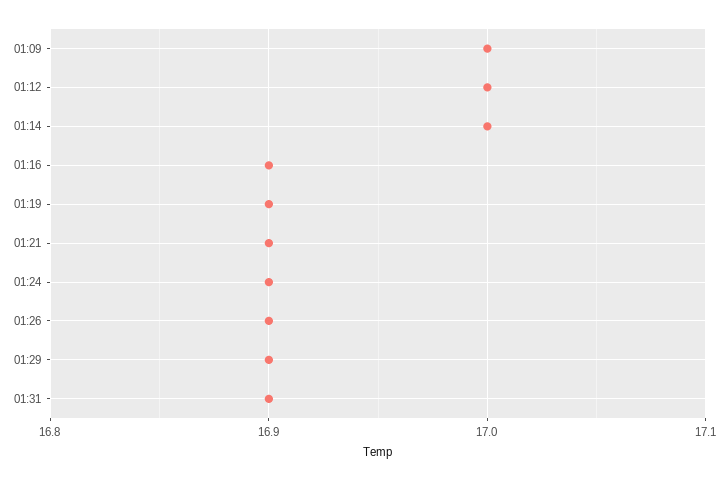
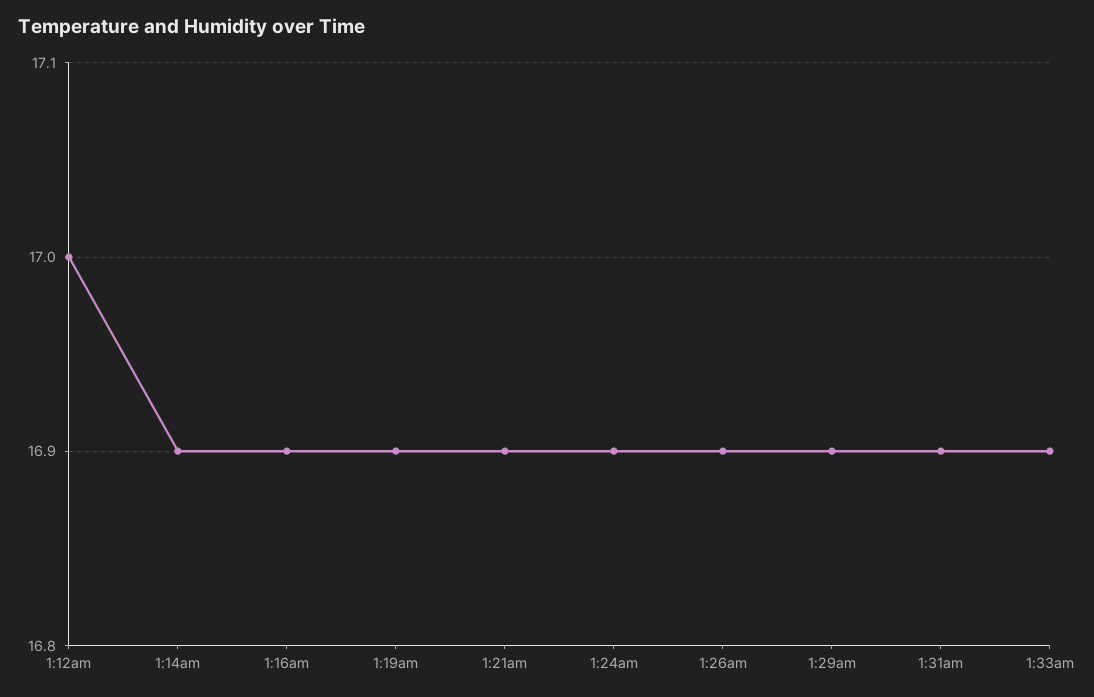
01:09: 17 -> none
01:14: 17 -> 16.9
1:33am: none -> 16.9

